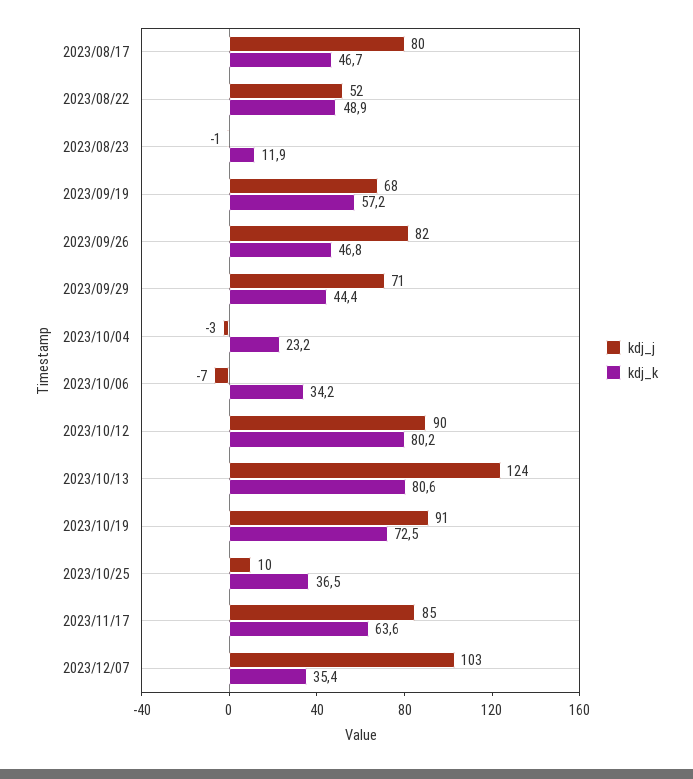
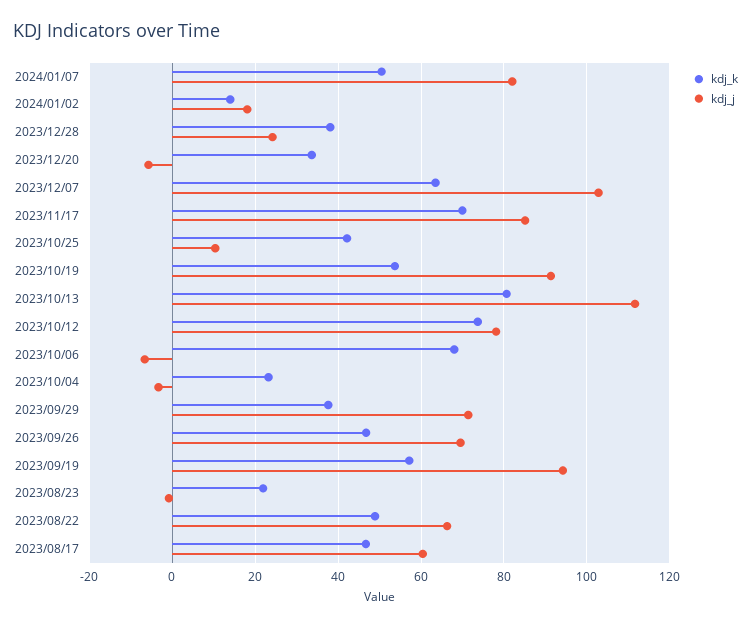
kdj_j, 2023/08/17: 80 -> 60
kdj_j, 2023/08/22: 52 -> 66
kdj_k, 2023/08/23: 11.9 -> 22
kdj_j, 2023/09/19: 68 -> 94
kdj_j, 2023/09/26: 82 -> 70
kdj_k, 2023/09/29: 44.4 -> 38
kdj_k, 2023/10/06: 34.2 -> 68
kdj_j, 2023/10/12: 90 -> 78
kdj_k, 2023/10/12: 80.2 -> 74
kdj_j, 2023/10/13: 124 -> 112
kdj_k, 2023/10/19: 72.5 -> 54
kdj_k, 2023/10/25: 36.5 -> 42
kdj_k, 2023/11/17: 63.6 -> 70
kdj_k, 2023/12/07: 35.4 -> 64
kdj_k, 2024/01/07: none -> 50
kdj_j, 2024/01/07: none -> 82
kdj_k, 2024/01/02: none -> 14
kdj_j, 2024/01/02: none -> 18
kdj_k, 2023/12/28: none -> 38
kdj_j, 2023/12/28: none -> 24
kdj_k, 2023/12/20: none -> 34
kdj_j, 2023/12/20: none -> -6

